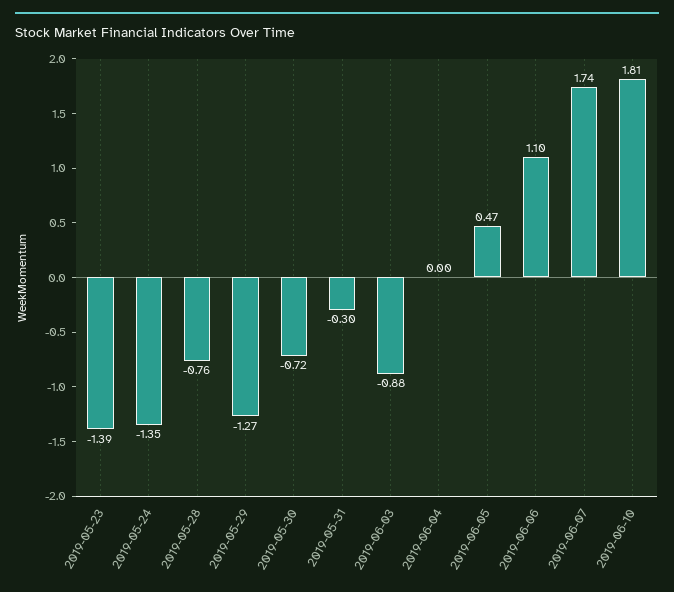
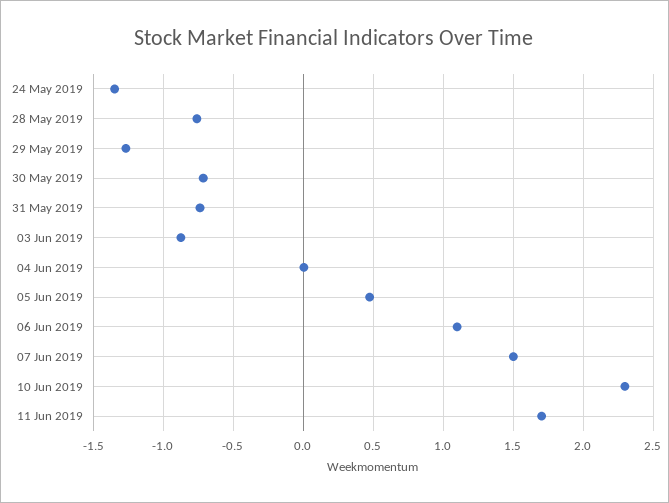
2019-05-23: -1.39 -> none
2019-05-31: -0.3 -> -0.75
2019-06-07: 1.74 -> 1.5
2019-06-10: 1.81 -> 2.3
11 Jun 2019: none -> 1.7

